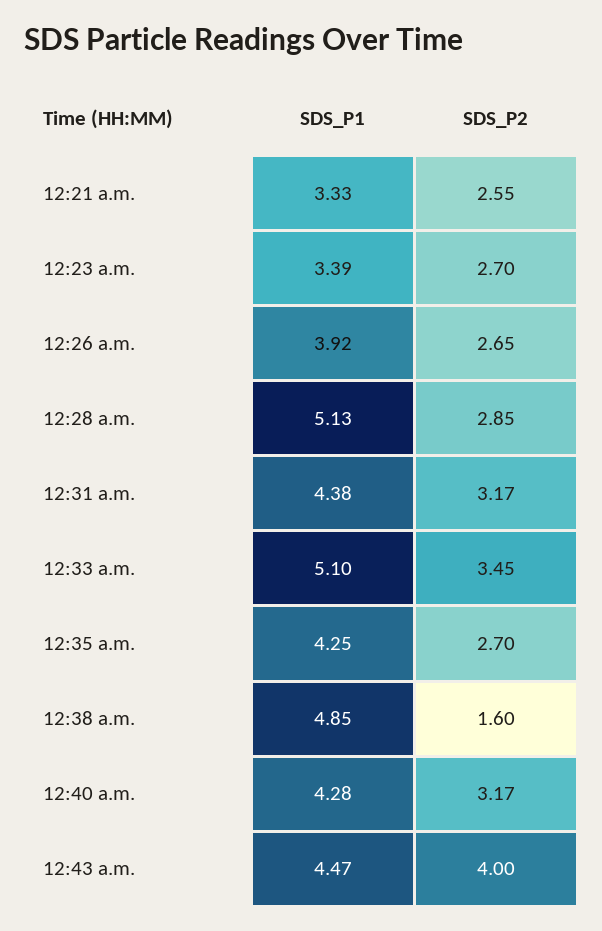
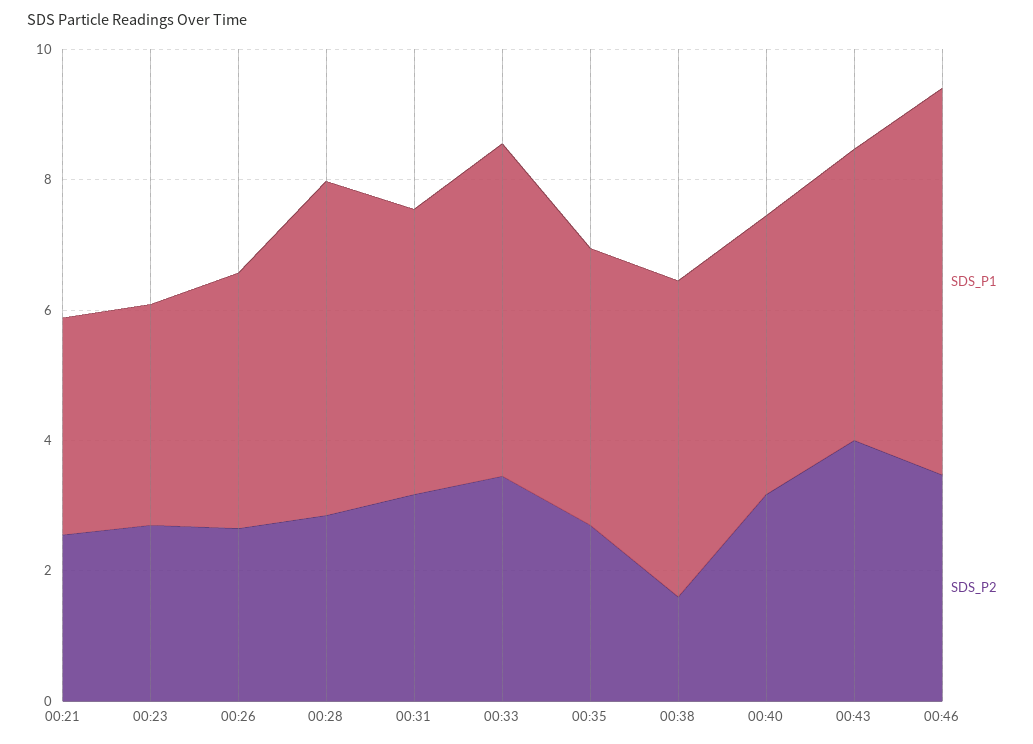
SDS_P1, 00:46: none -> 6
SDS_P2, 00:46: none -> 3.5

